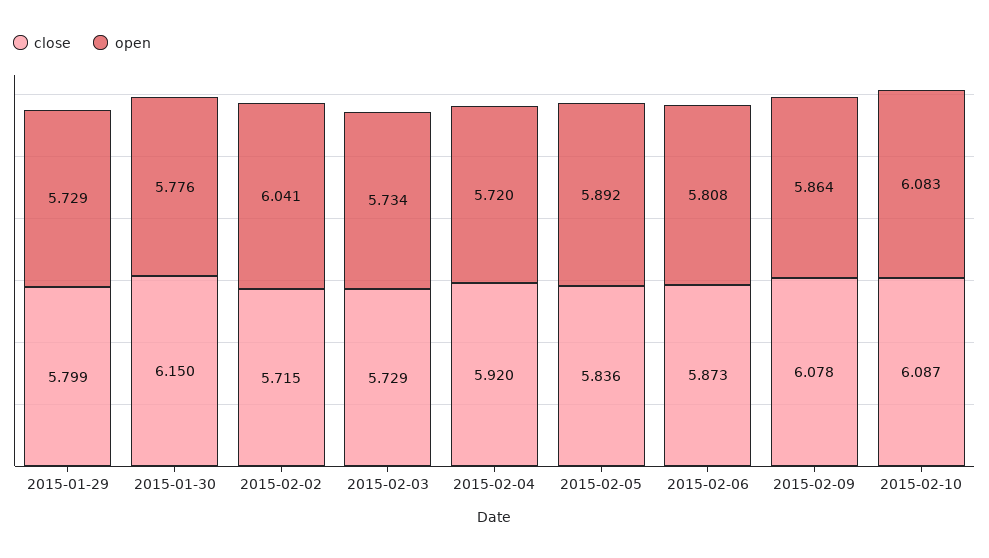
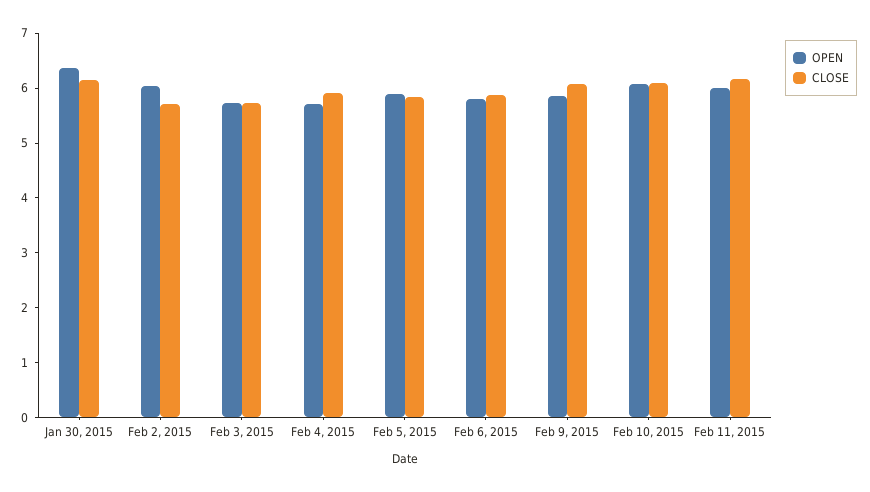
close, 2015-01-29: 5.799 -> none
open, 2015-01-29: 5.729 -> none
open, 2015-01-30: 5.776 -> 6.4
open, Feb 11, 2015: none -> 6
close, Feb 11, 2015: none -> 6.2

